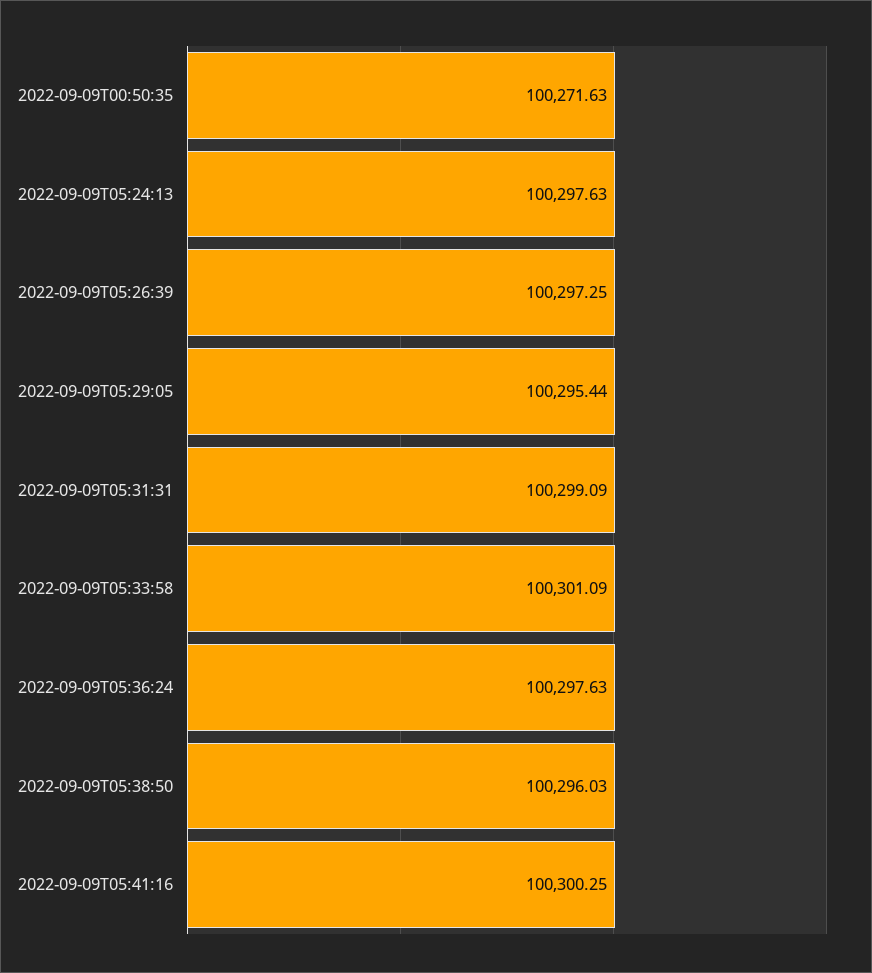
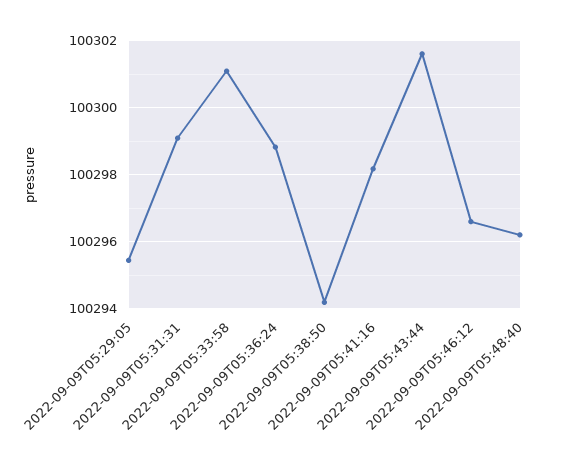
2022-09-09T00:50:35: 100271.63 -> none
2022-09-09T05:24:13: 100297.63 -> none
2022-09-09T05:26:39: 100297.25 -> none
2022-09-09T05:36:24: 100297.63 -> 100298.8
2022-09-09T05:38:50: 100296.03 -> 100294.2
2022-09-09T05:41:16: 100300.25 -> 100298.2
2022-09-09T05:43:44: none -> 100301.6
2022-09-09T05:46:12: none -> 100296.6
2022-09-09T05:48:40: none -> 100296.2

